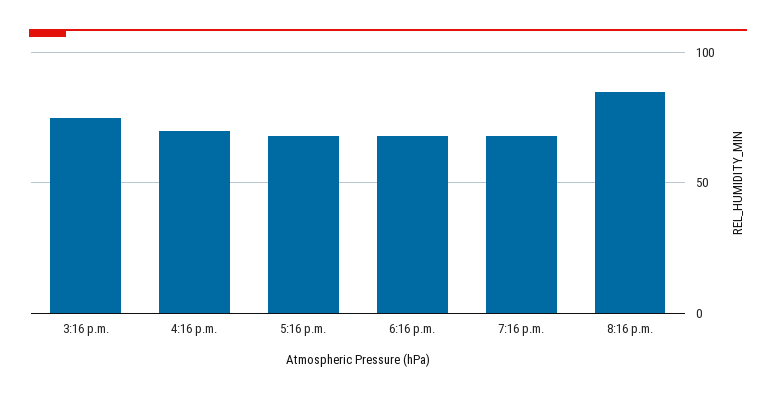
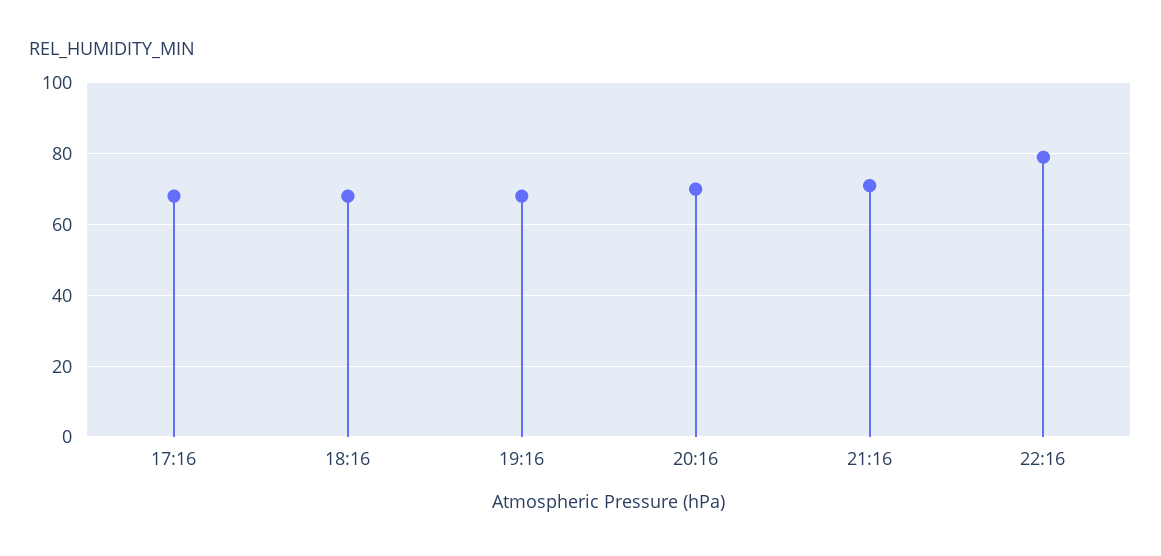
3:16 p.m.: 75 -> none
4:16 p.m.: 70 -> none
8:16 p.m.: 85 -> 70
21:16: none -> 70
22:16: none -> 80

